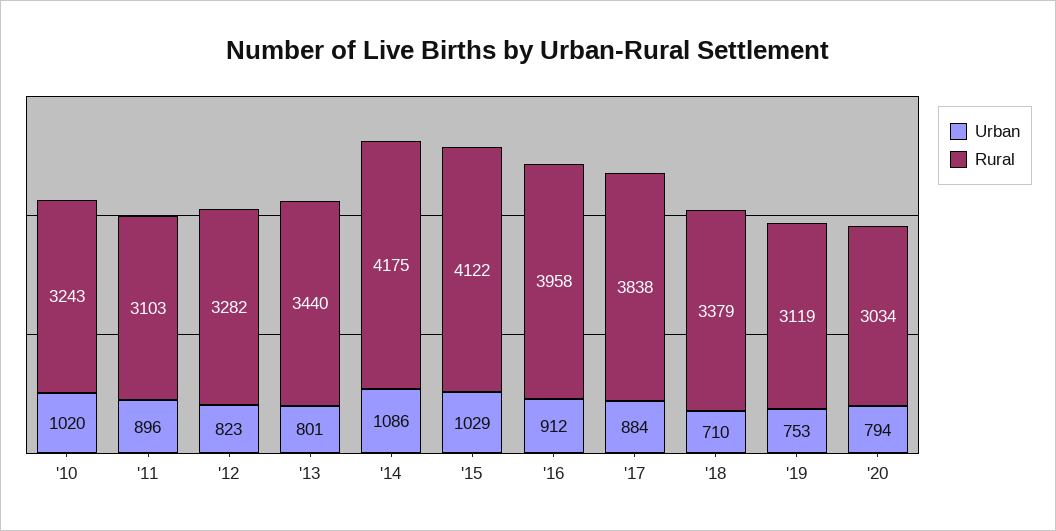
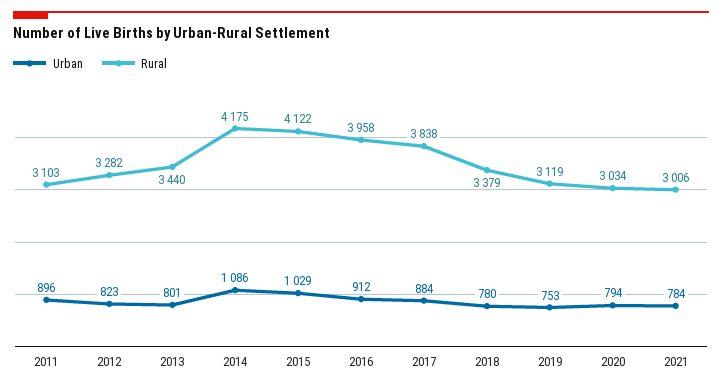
Urban, '10: 1020 -> none
Rural, '10: 3243 -> none
Urban, '18: 710 -> 780
Urban, 2021: none -> 784
Rural, 2021: none -> 3006

